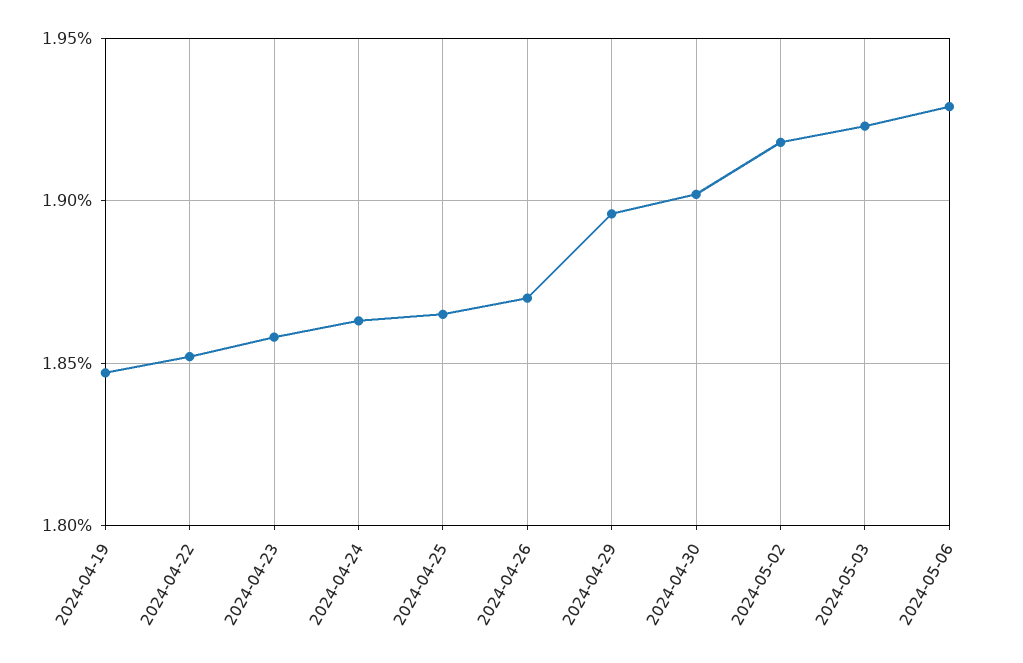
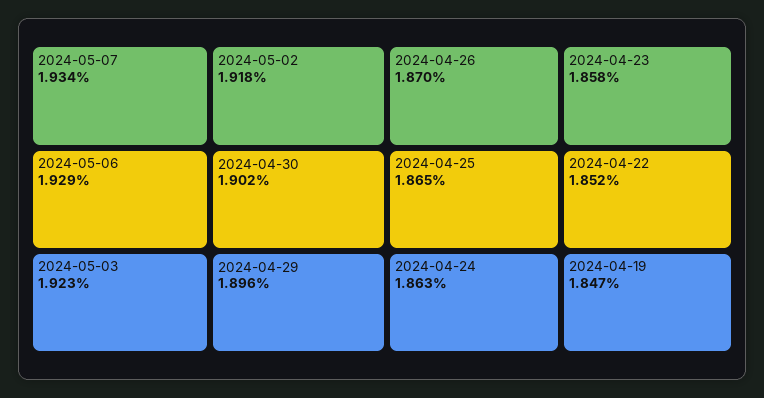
2024-05-07: none -> 1.934

